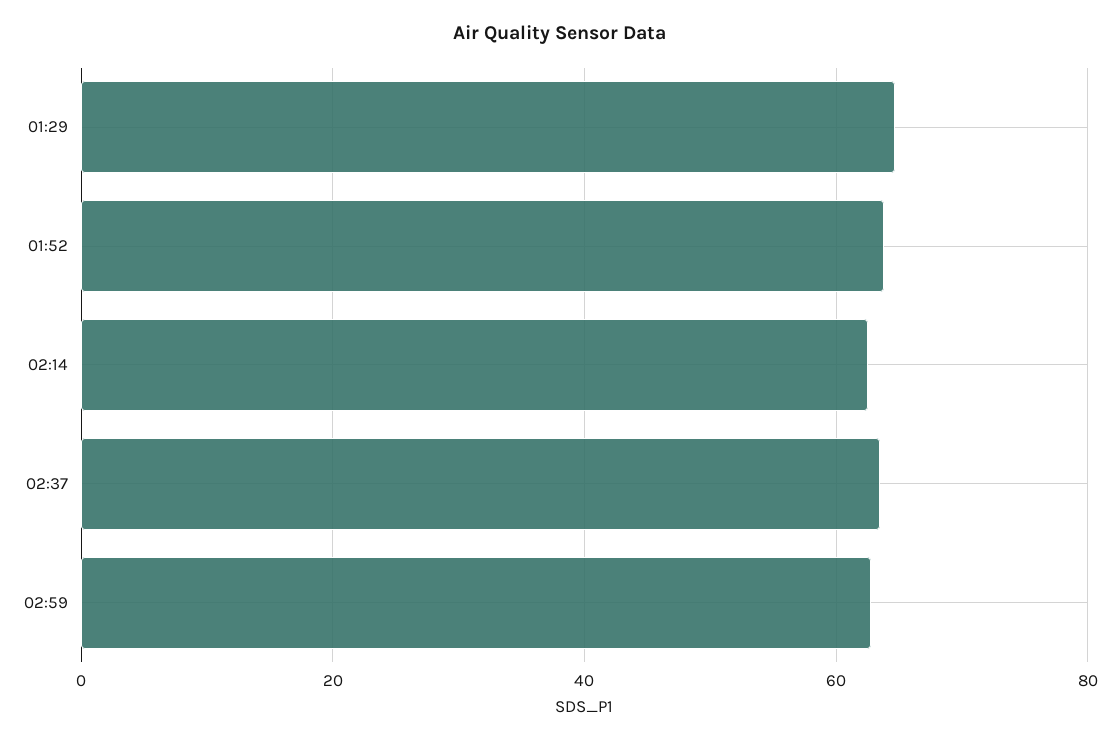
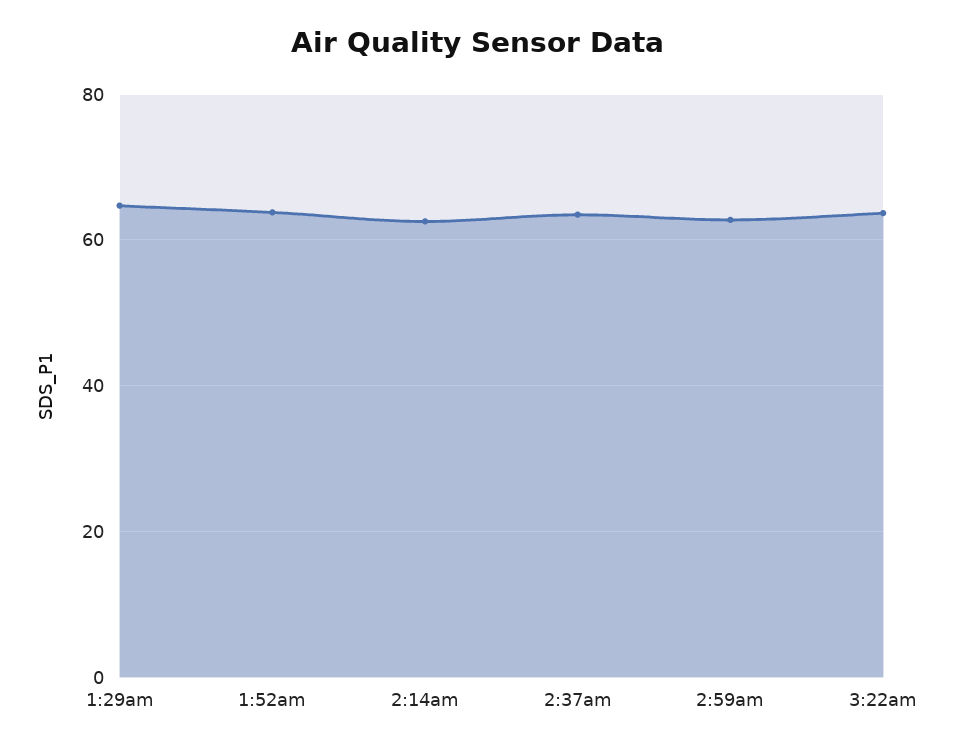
3:22am: none -> 64

